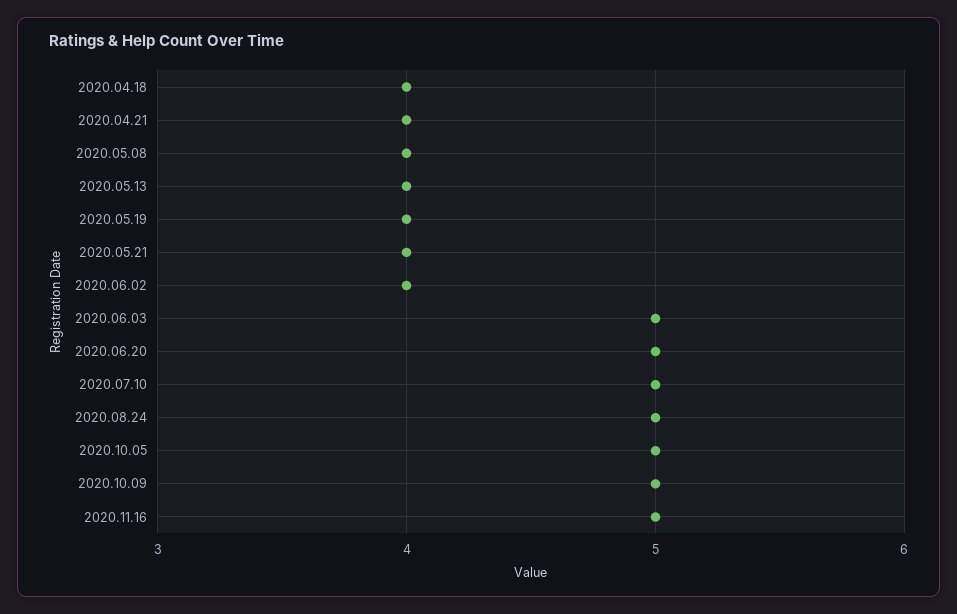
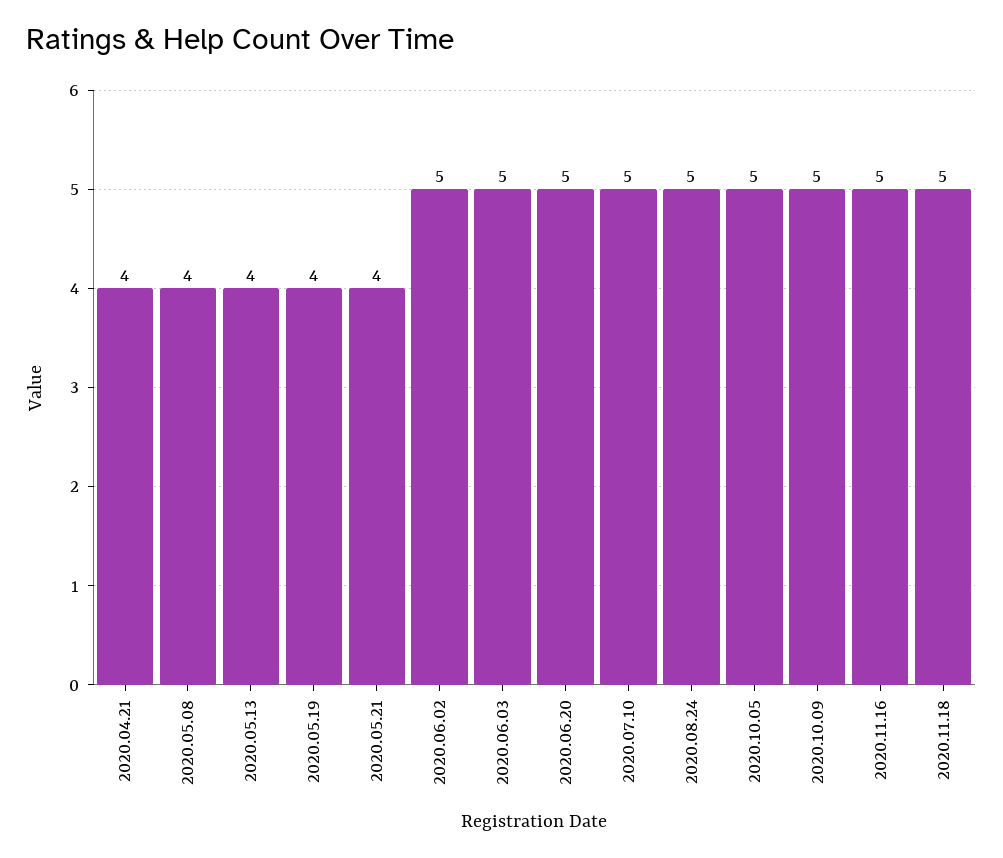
2020.04.18: 4 -> none
2020.06.02: 4 -> 5
2020.11.18: none -> 5

